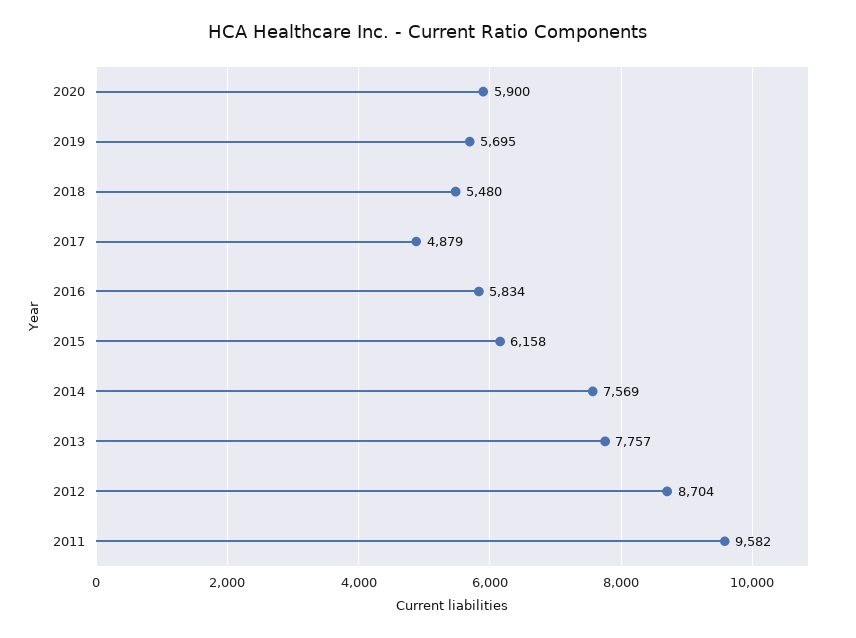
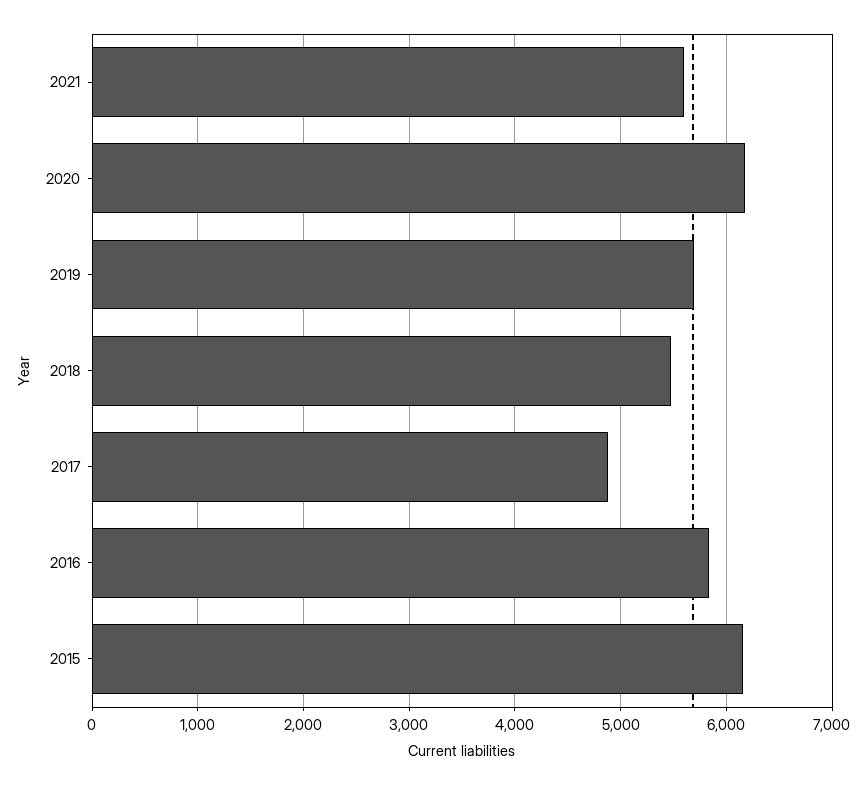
2020: 5900 -> 6200
2014: 7569 -> none
2013: 7757 -> none
2012: 8704 -> none
2011: 9582 -> none
2021: none -> 5600

